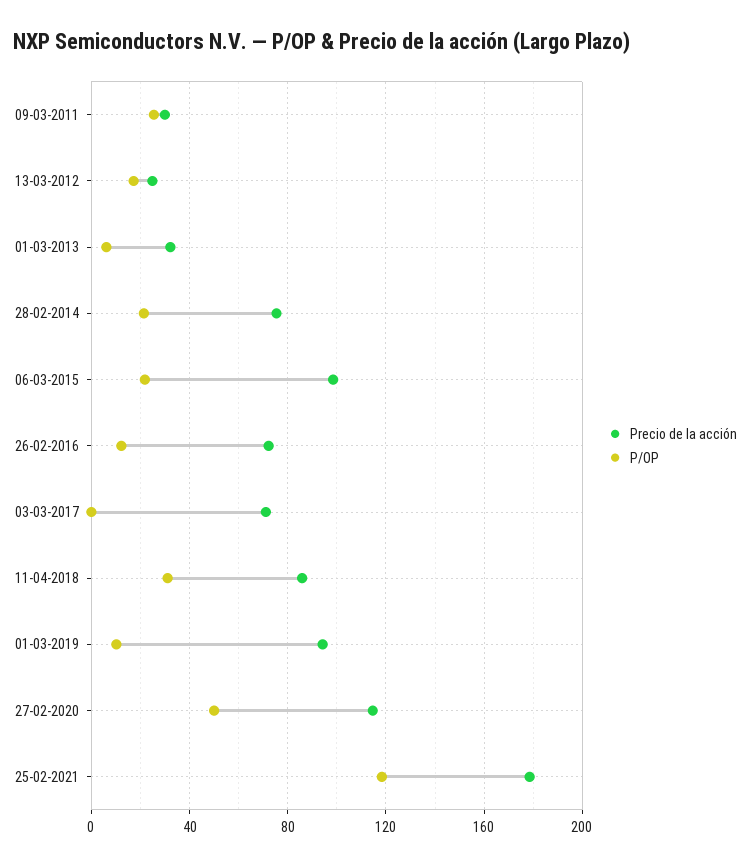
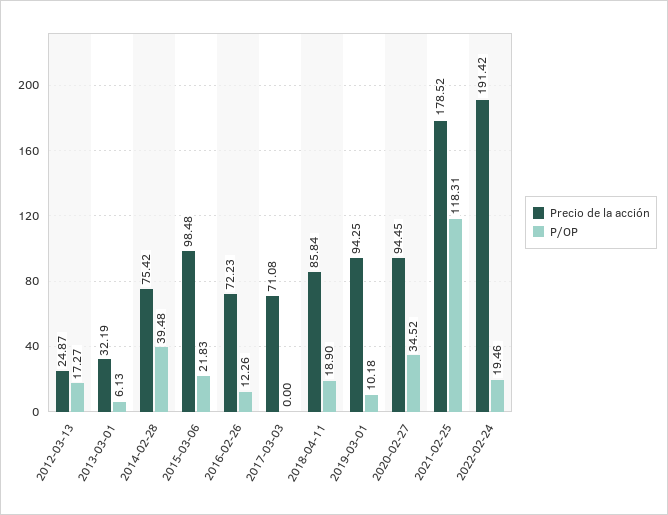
Precio de la acción, 09-03-2011: 30 -> none
P/OP, 09-03-2011: 25 -> none
P/OP, 28-02-2014: 20 -> 39.48
P/OP, 11-04-2018: 30 -> 18.9
Precio de la acción, 27-02-2020: 115 -> 94.45
P/OP, 27-02-2020: 50 -> 34.52
Precio de la acción, 2022-02-24: none -> 191.42
P/OP, 2022-02-24: none -> 19.46

